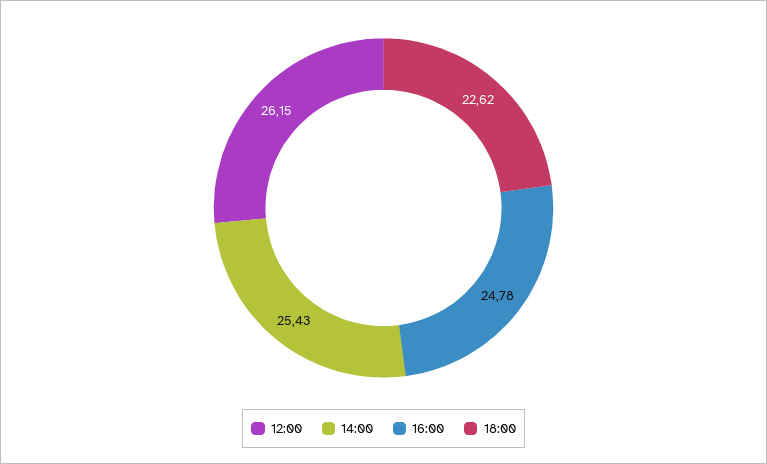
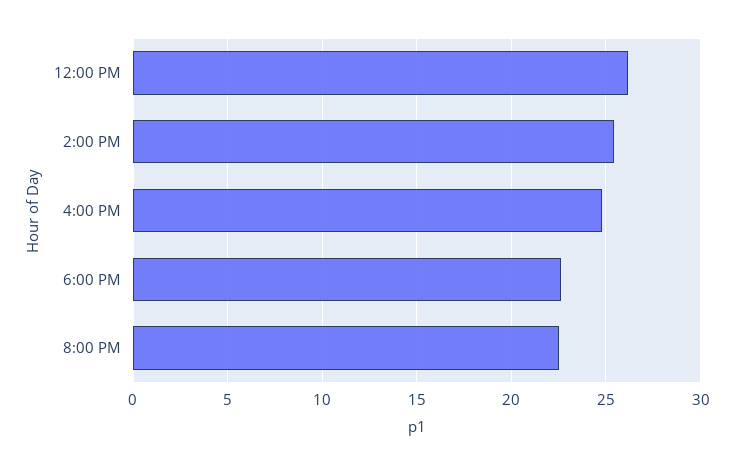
8:00 PM: none -> 22.5

